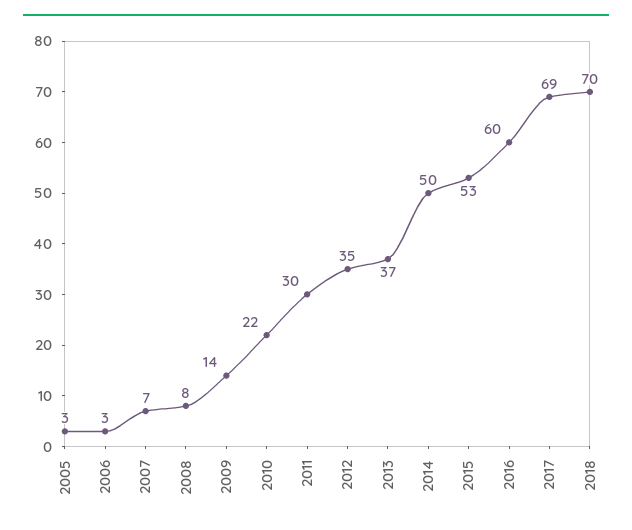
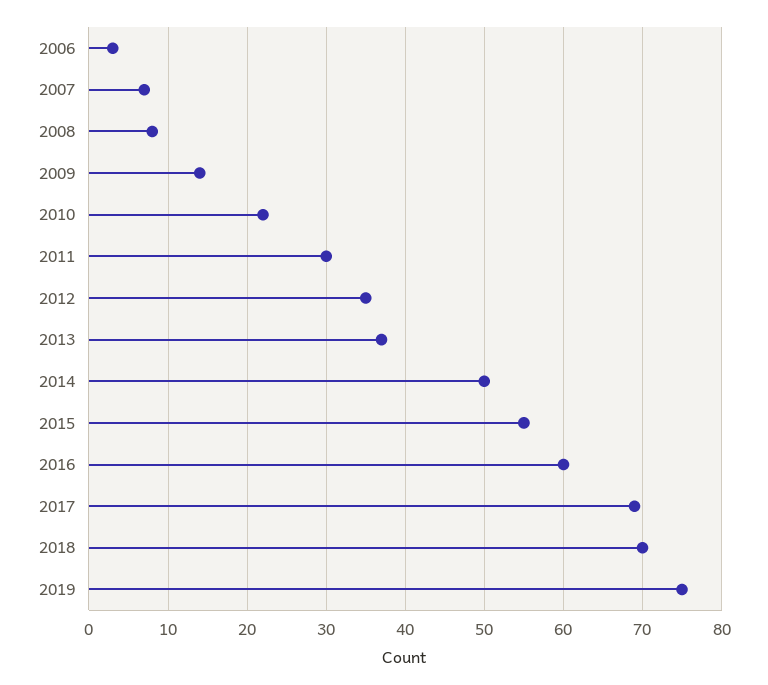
2005: 3 -> none
2015: 53 -> 55
2019: none -> 75

